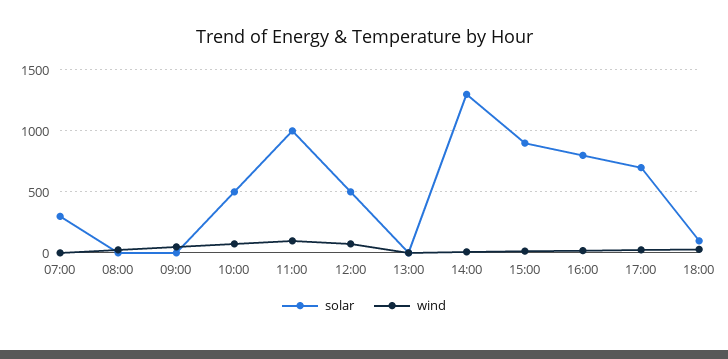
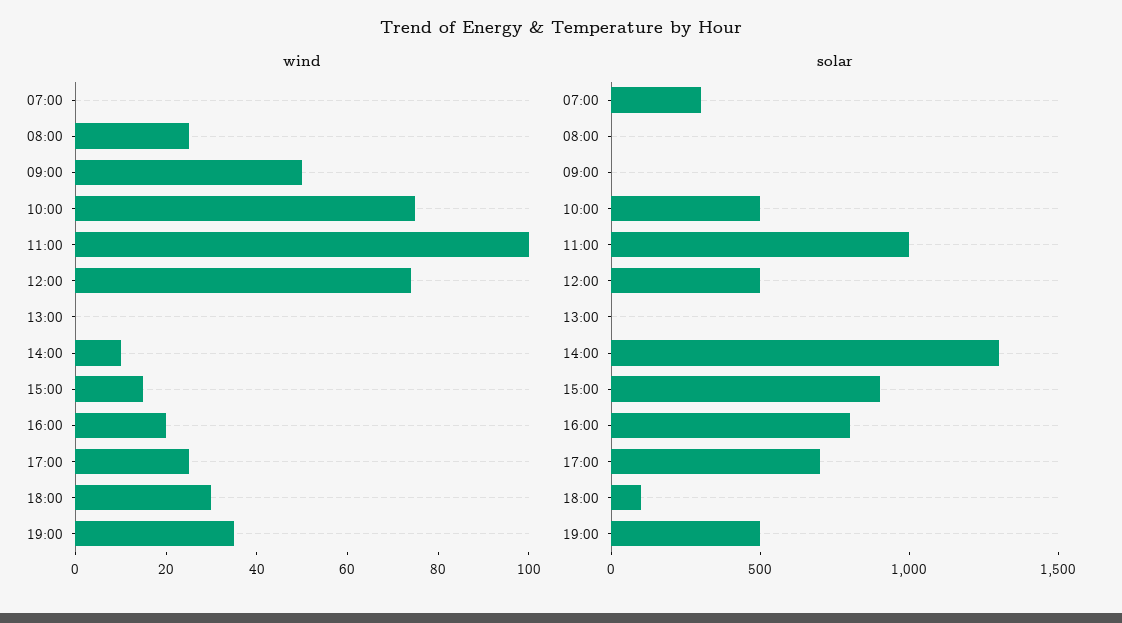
wind, 19:00: none -> 35
solar, 19:00: none -> 500

